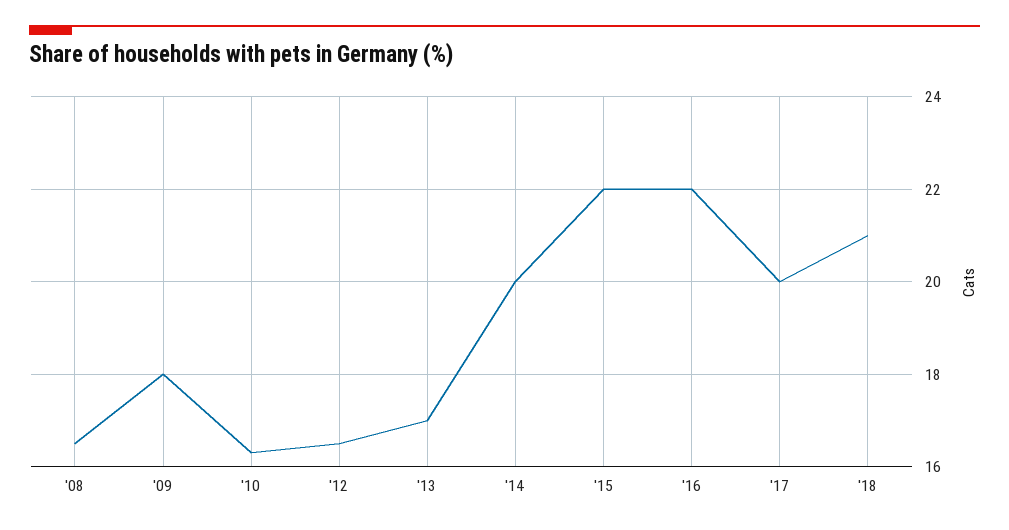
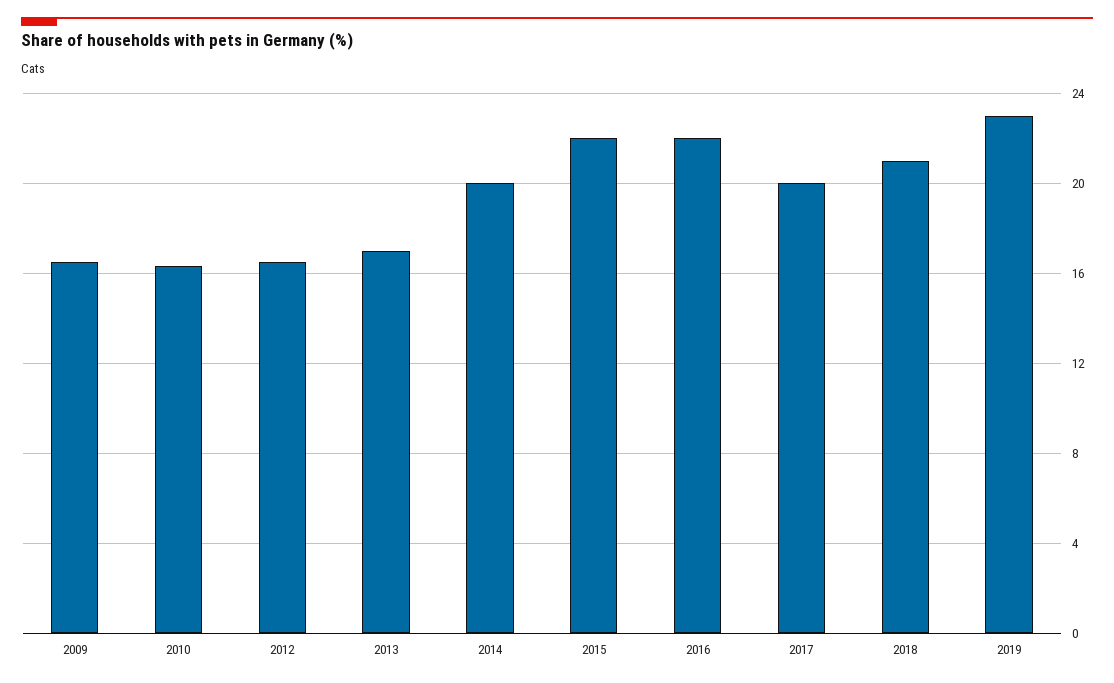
'08: 16.5 -> none
'09: 18 -> 16.5
2019: none -> 23

